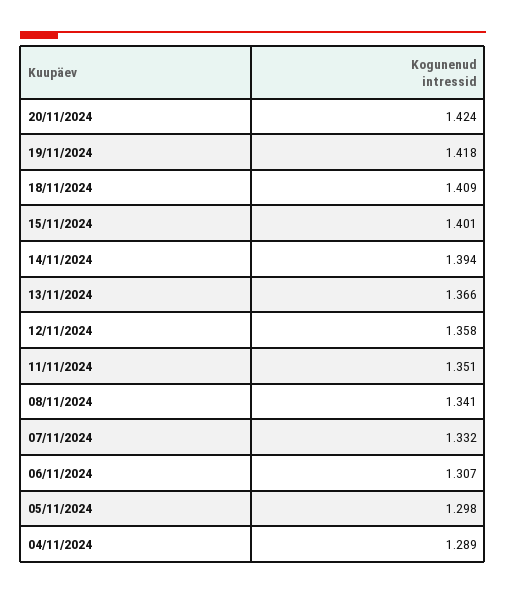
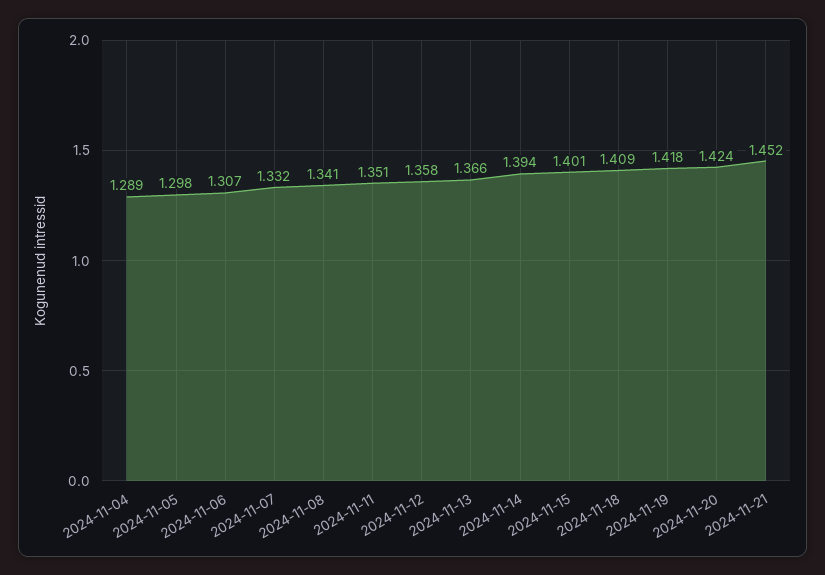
2024-11-21: none -> 1.452

